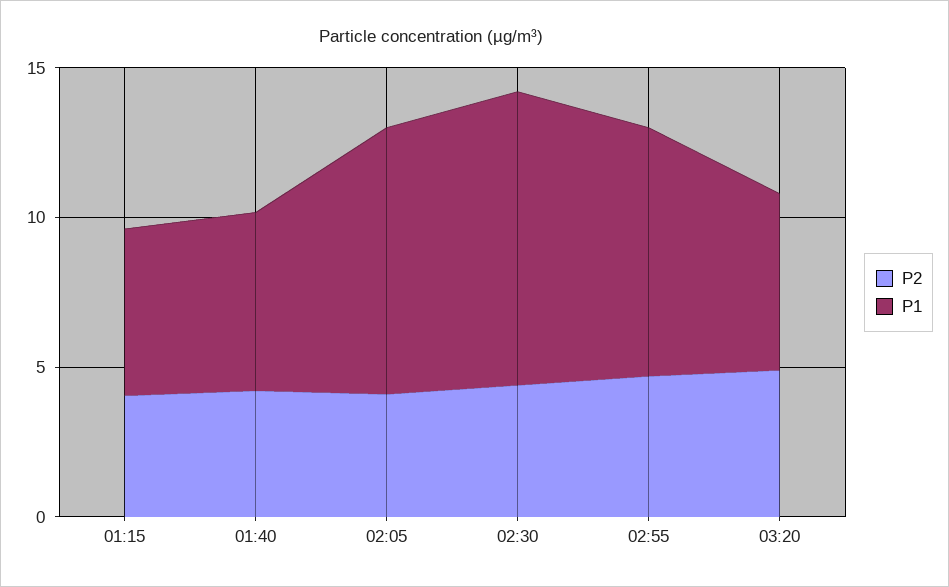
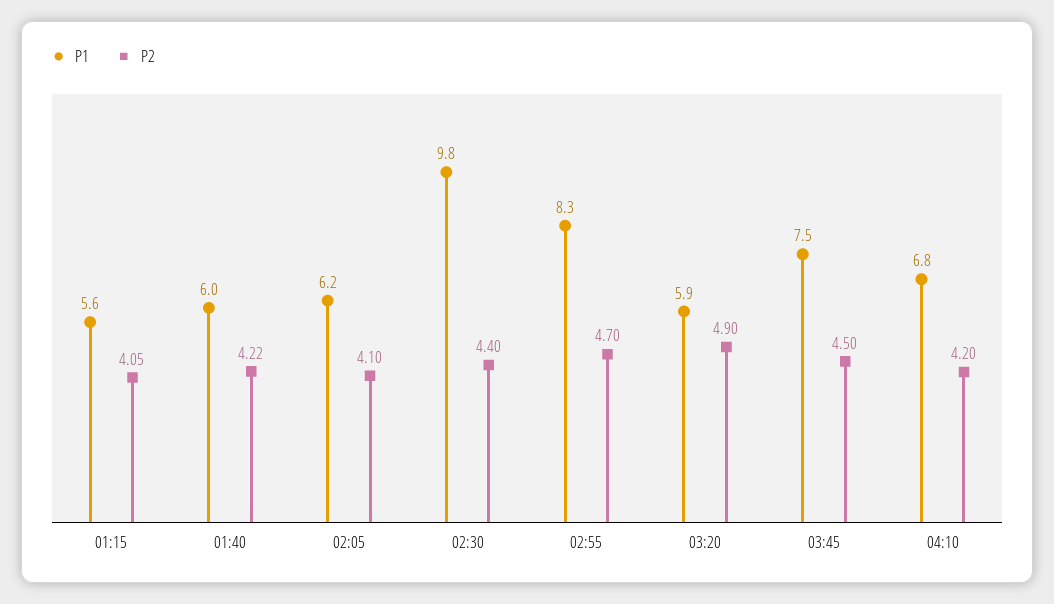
P1, 02:05: 9 -> 6.2
P1, 03:45: none -> 7.5
P2, 03:45: none -> 4.5
P1, 04:10: none -> 6.8
P2, 04:10: none -> 4.2

